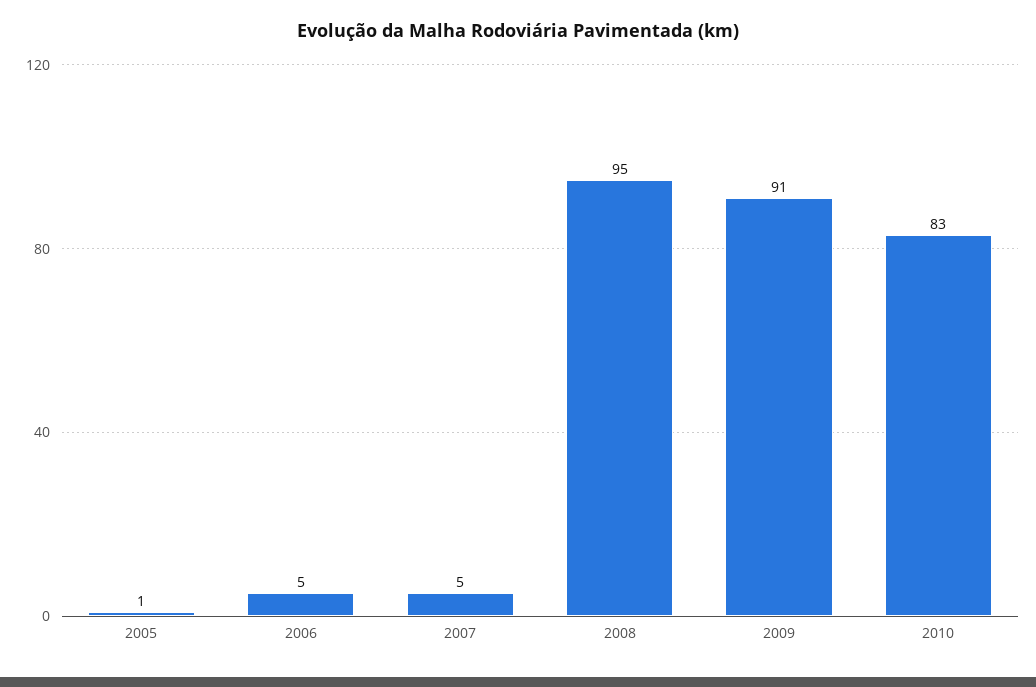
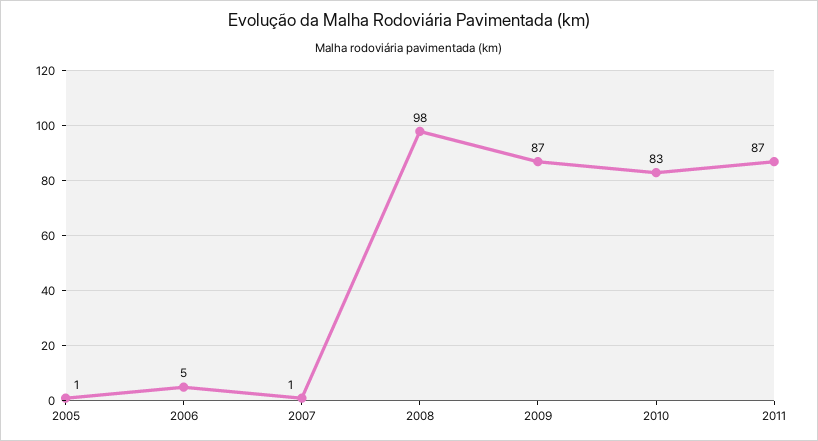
2007: 5 -> 1
2008: 95 -> 98
2009: 91 -> 87
2011: none -> 87

